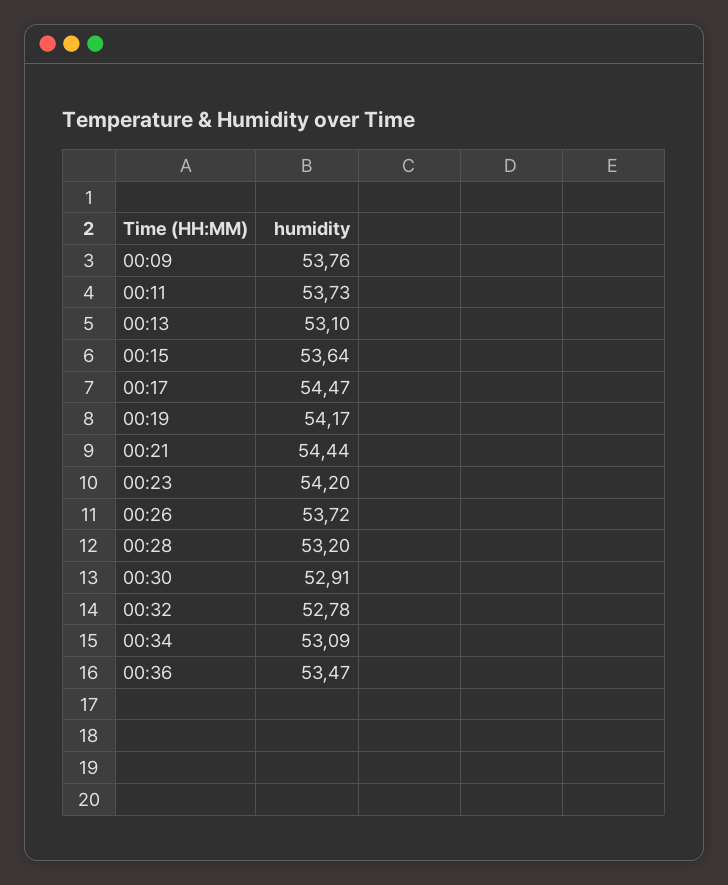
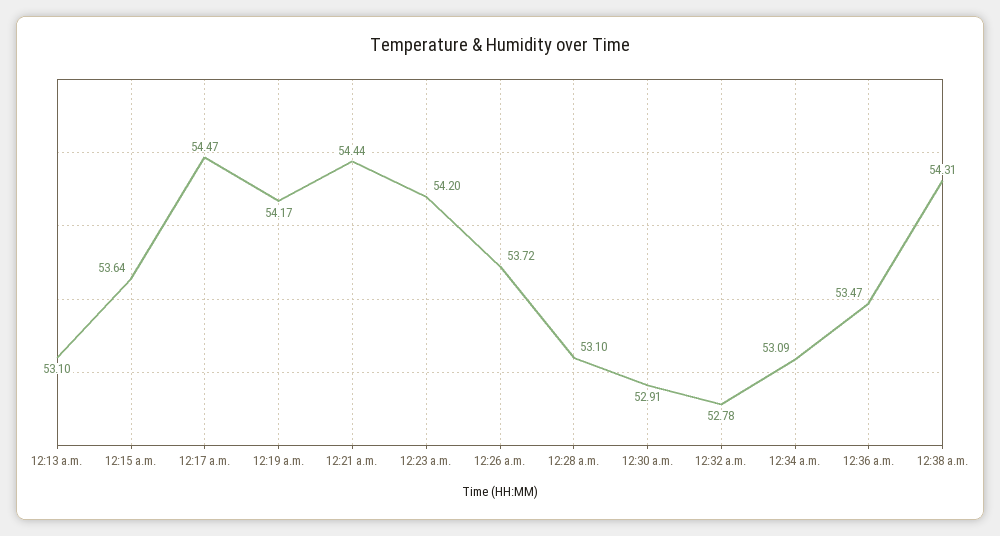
00:09: 53.76 -> none
00:11: 53.73 -> none
00:28: 53.2 -> 53.1
12:38 a.m.: none -> 54.31

